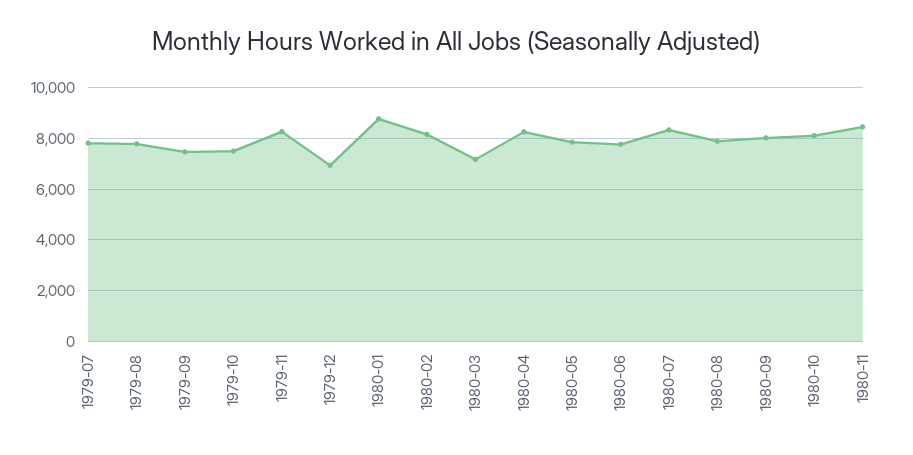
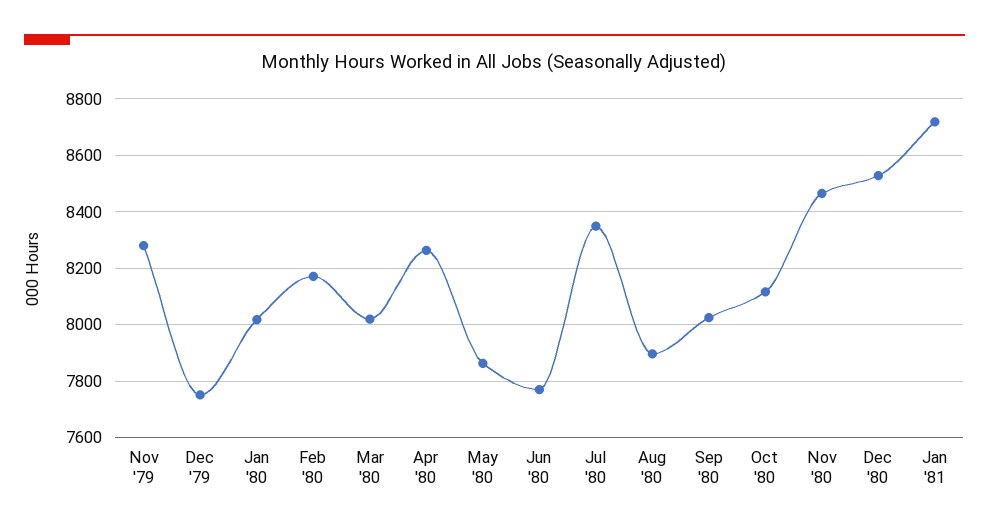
1979-07: 7750 -> none
1979-08: 7750 -> none
1979-09: 7500 -> none
1979-10: 7500 -> none
1979-12: 7000 -> 7750
1980-01: 8750 -> 8025
1980-03: 7250 -> 8025
Dec '80: none -> 8525
Jan '81: none -> 8725

